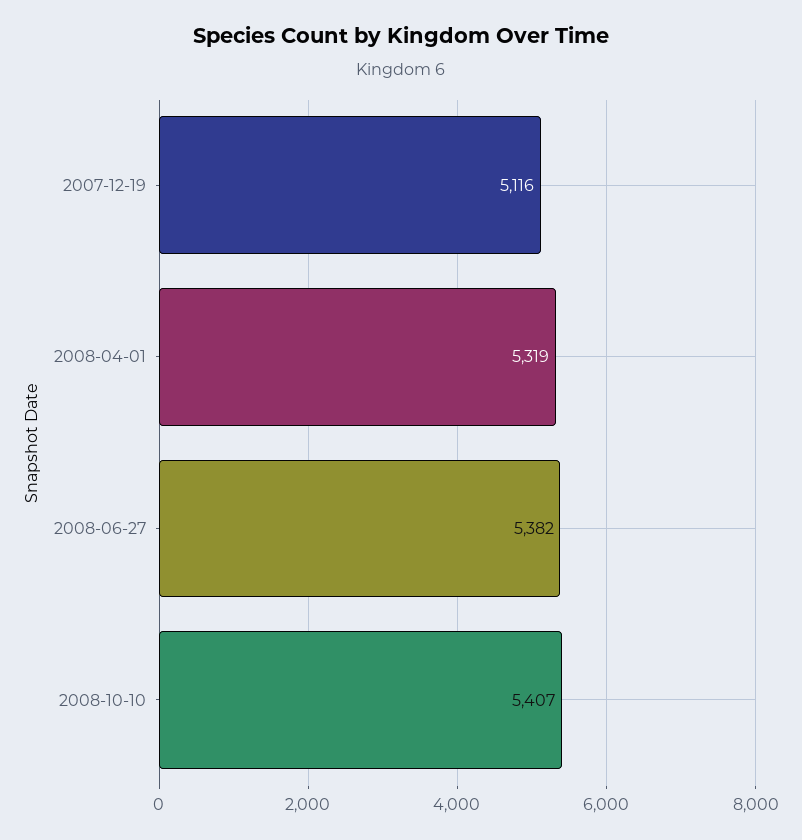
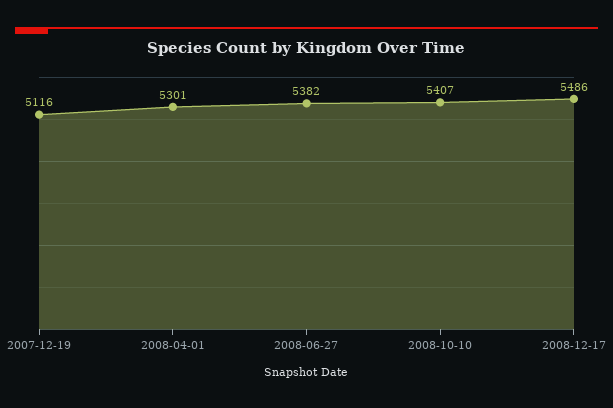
2008-04-01: 5319 -> 5301
2008-12-17: none -> 5486

